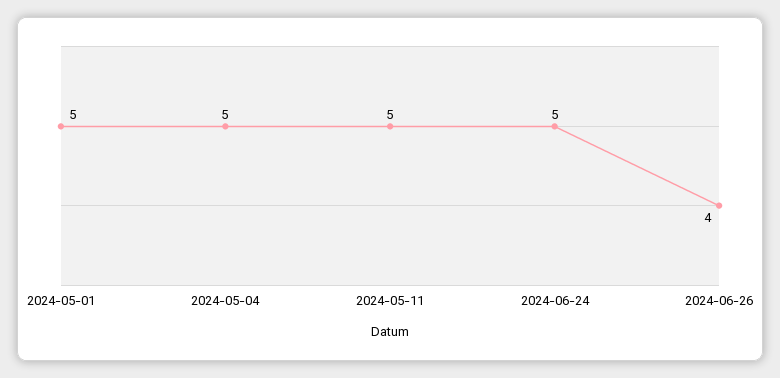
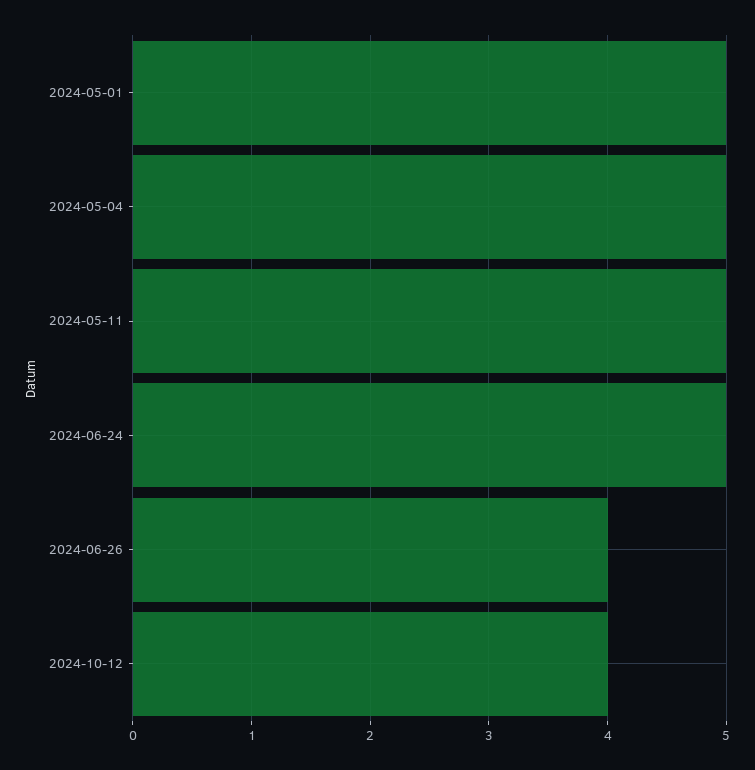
2024-10-12: none -> 4

